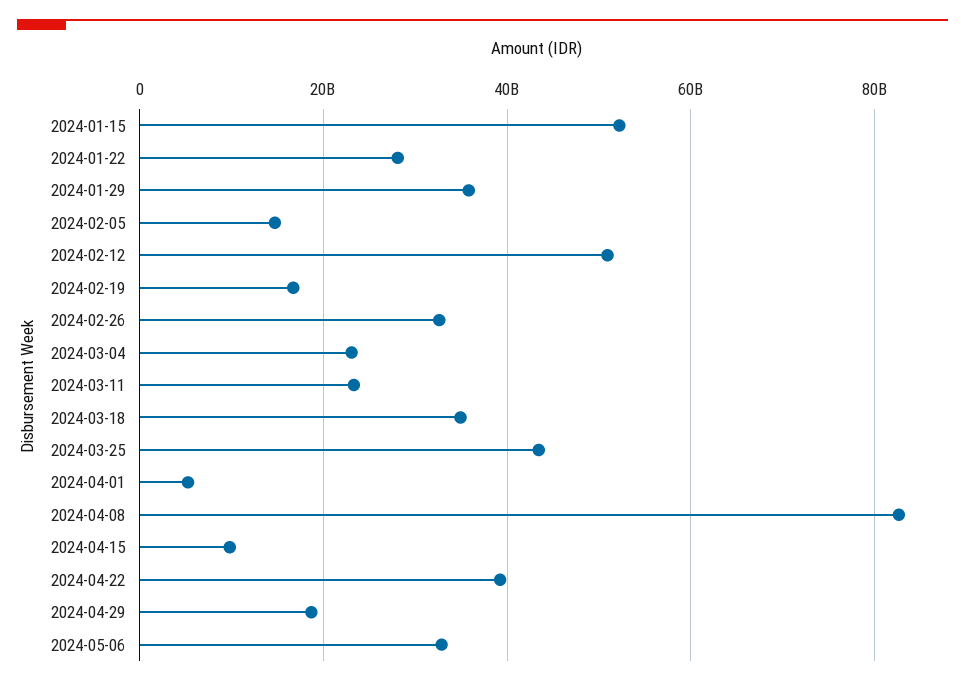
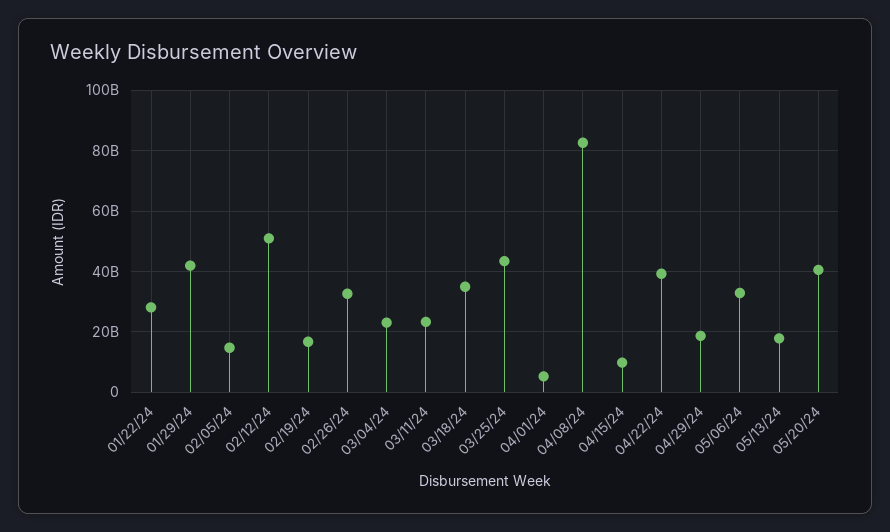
2024-01-15: 52000000000 -> none
2024-01-29: 36000000000 -> 42000000000
05/13/24: none -> 18000000000
05/20/24: none -> 40000000000

